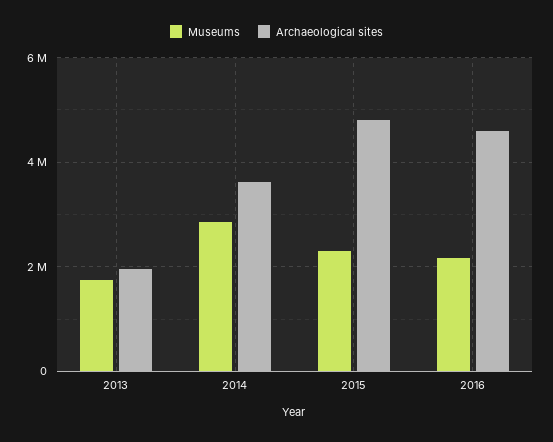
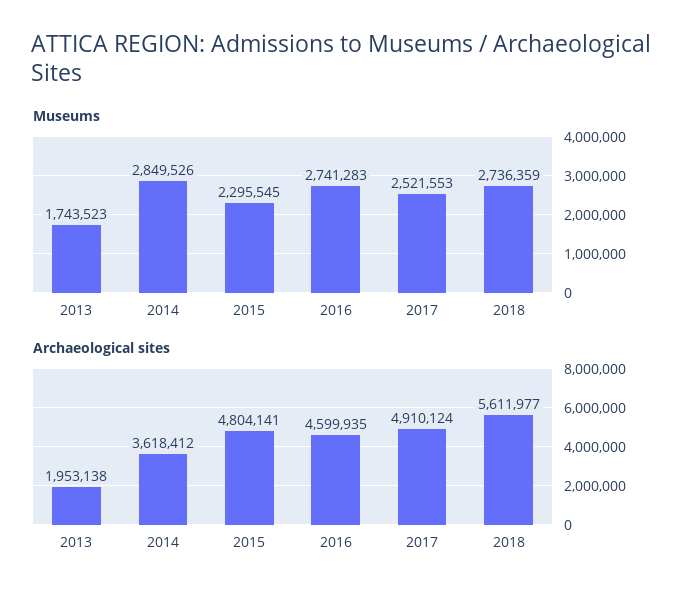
Museums, 2016: 2200000 -> 2741283
Museums, 2017: none -> 2521553
Museums, 2018: none -> 2736359
Archaeological sites, 2017: none -> 4910124
Archaeological sites, 2018: none -> 5611977

